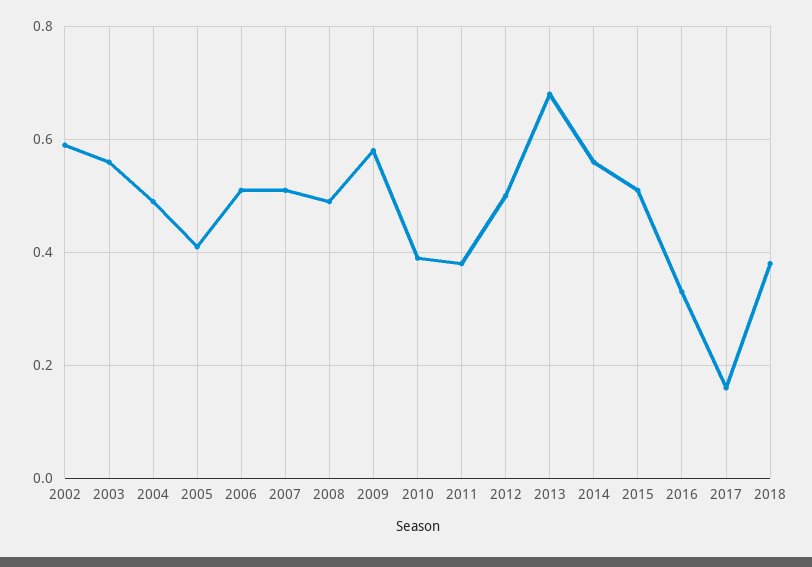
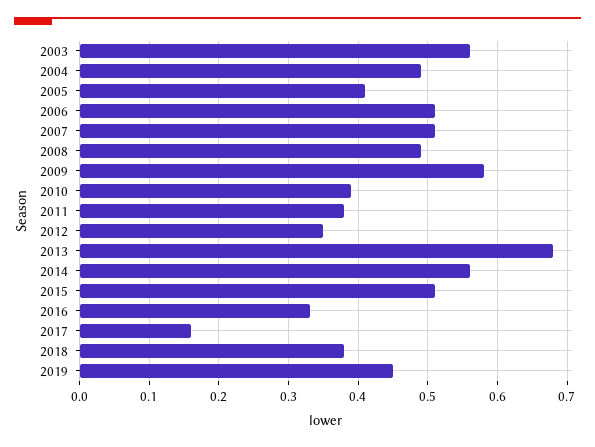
2002: 0.6 -> none
2012: 0.5 -> 0.35
2019: none -> 0.45

